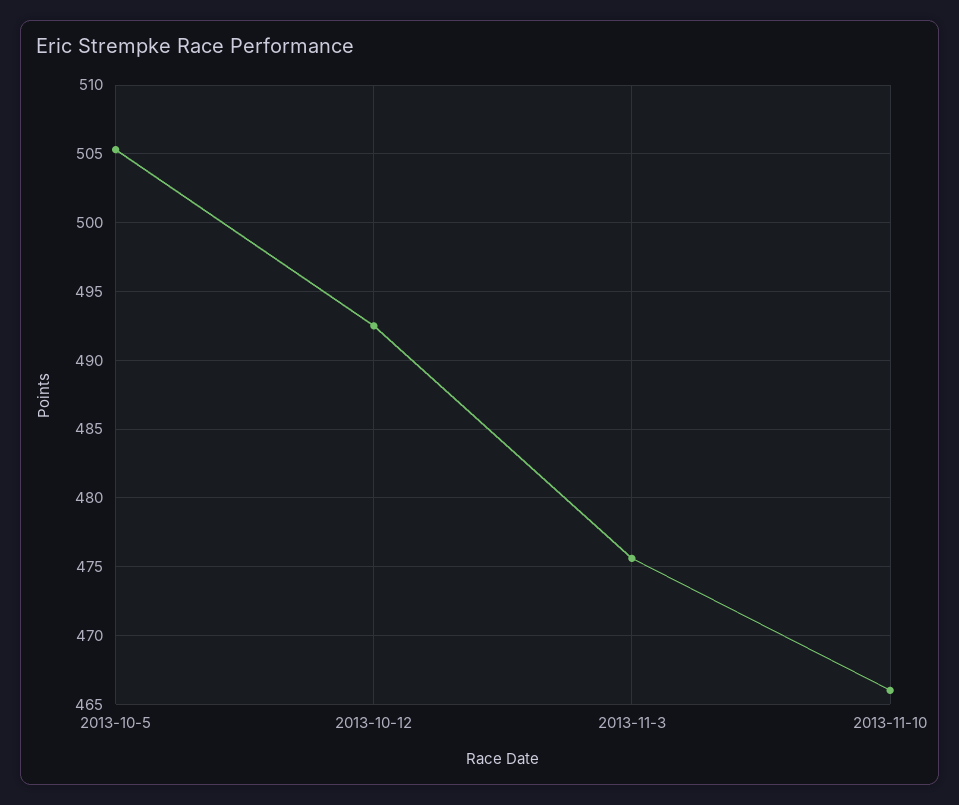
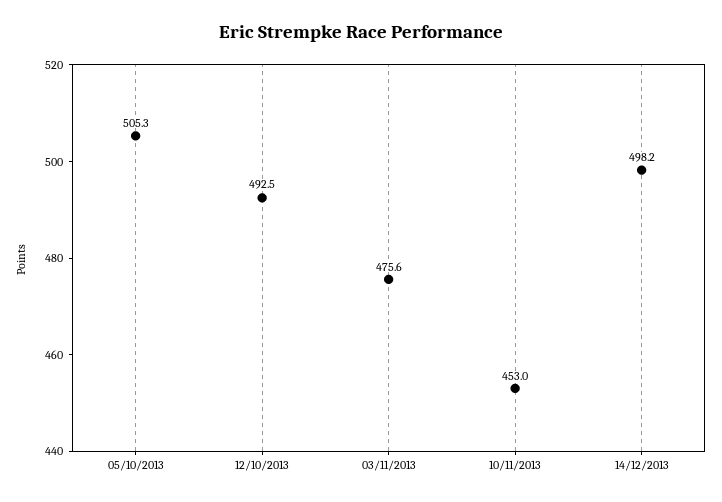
2013-11-10: 466 -> 453
14/12/2013: none -> 498.2

